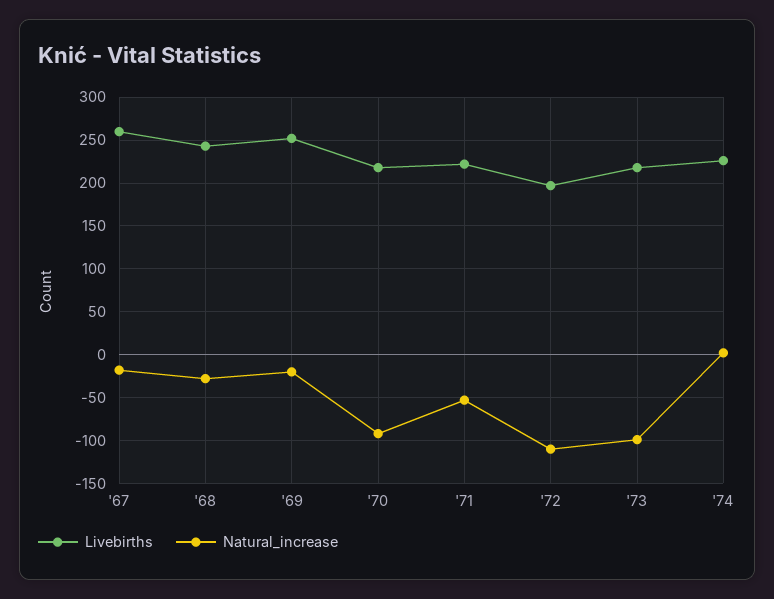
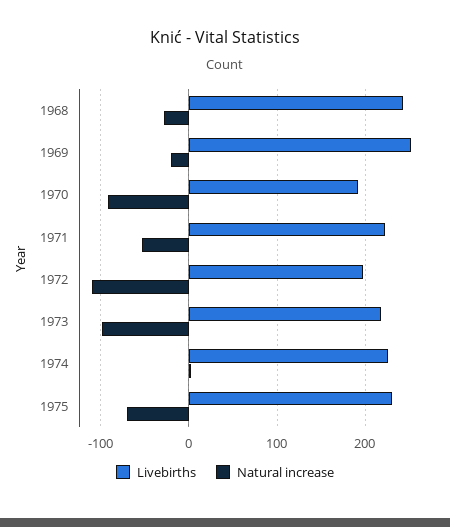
Livebirths, '67: 260 -> none
Natural_increase, '67: -20 -> none
Livebirths, '70: 220 -> 190
Livebirths, 1975: none -> 230
Natural_increase, 1975: none -> -70

